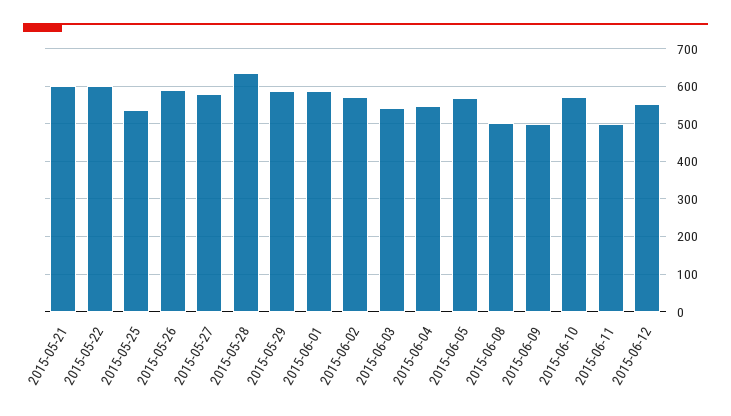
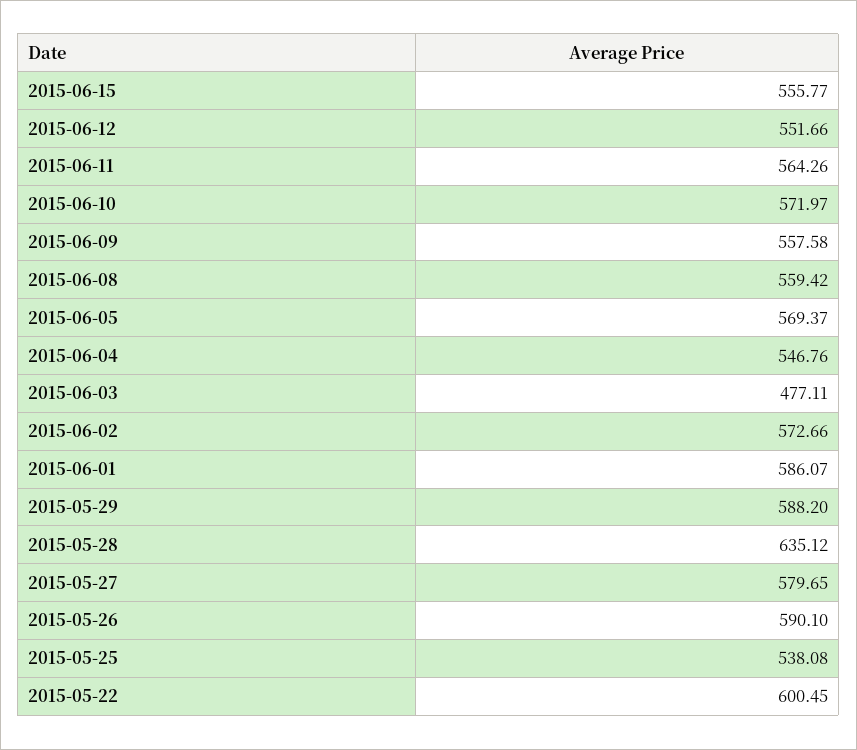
2015-05-21: 600 -> none
2015-06-03: 540 -> 477.11
2015-06-08: 500 -> 559.42
2015-06-09: 500 -> 557.58
2015-06-11: 500 -> 564.26
2015-06-15: none -> 555.77

